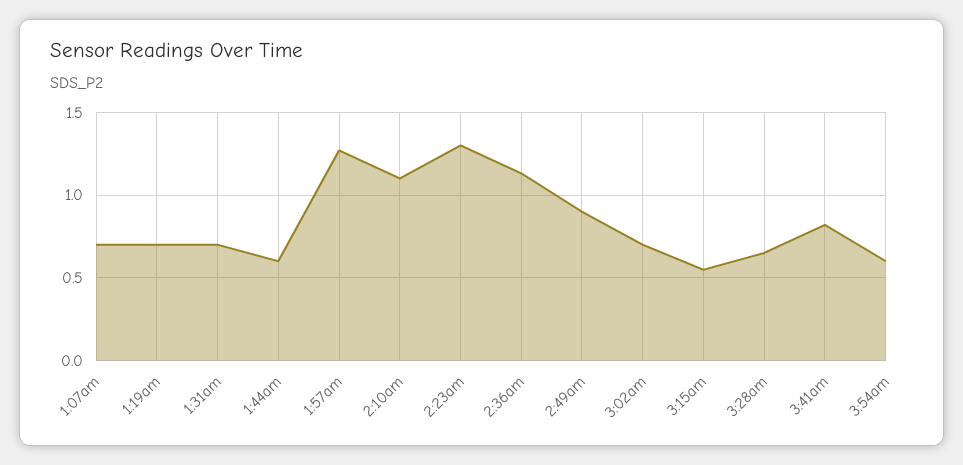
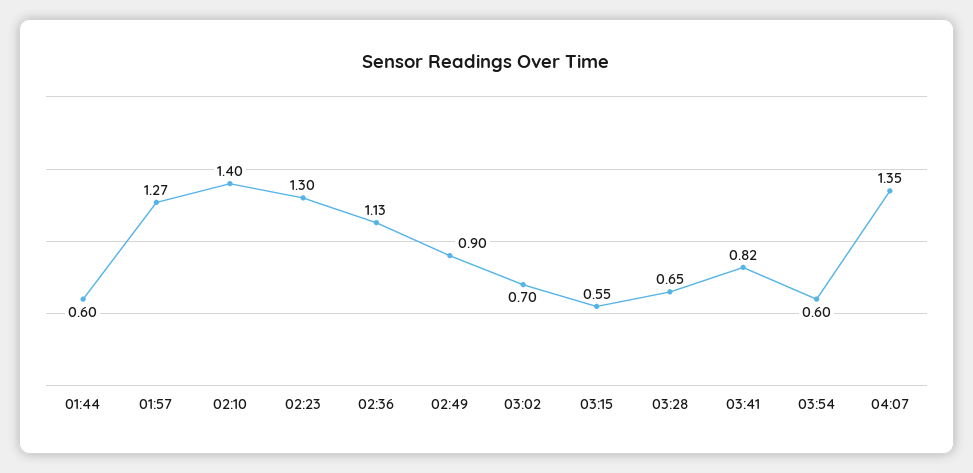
1:07am: 0.7 -> none
1:19am: 0.7 -> none
1:31am: 0.7 -> none
2:10am: 1.1 -> 1.4
04:07: none -> 1.35

